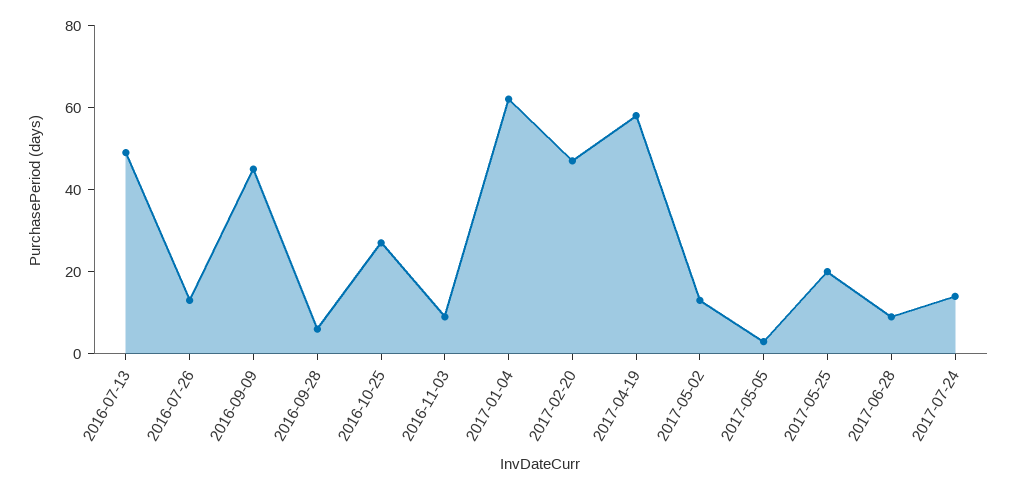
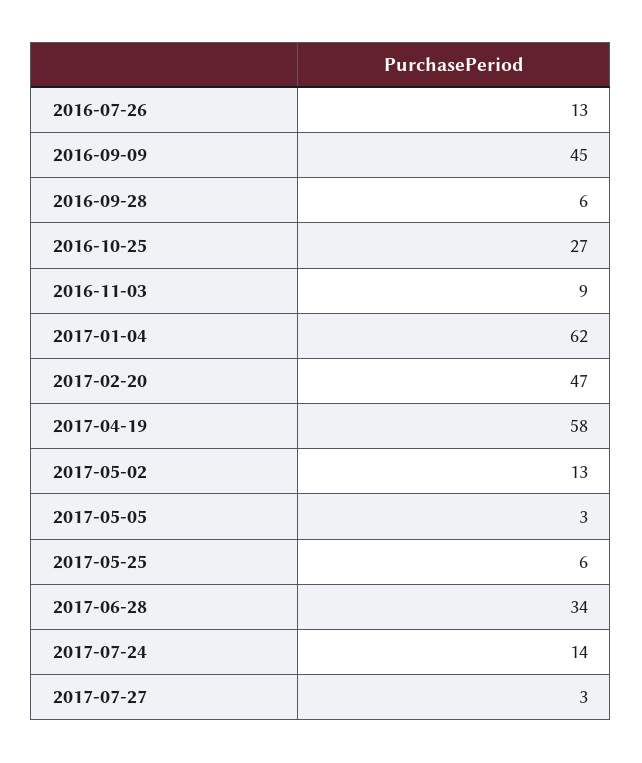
2016-07-13: 50 -> none
2017-05-25: 20 -> 6
2017-06-28: 10 -> 34
2017-07-27: none -> 3

